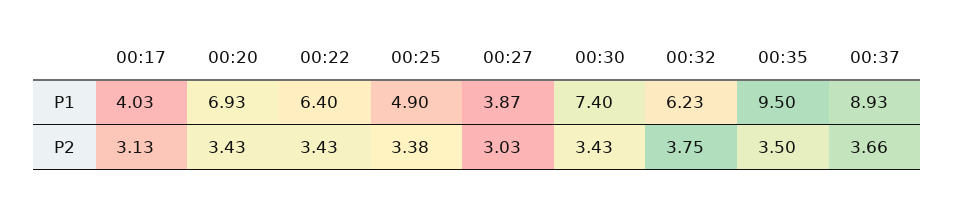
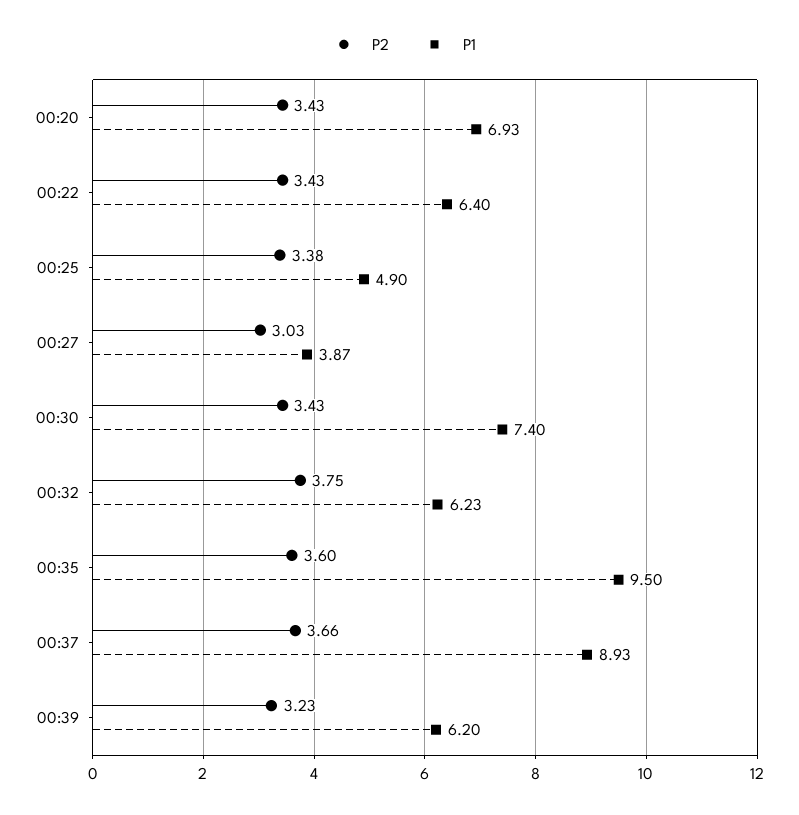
P1, 00:17: 4.03 -> none
P2, 00:17: 3.13 -> none
P2, 00:35: 3.5 -> 3.6
P2, 00:39: none -> 3.23
P1, 00:39: none -> 6.2

